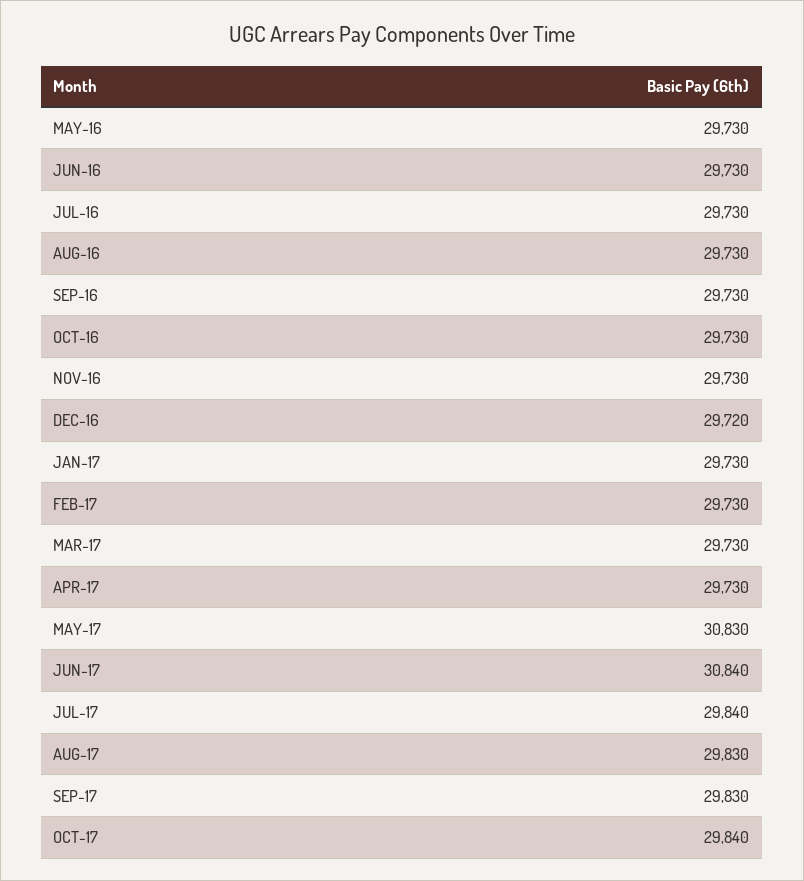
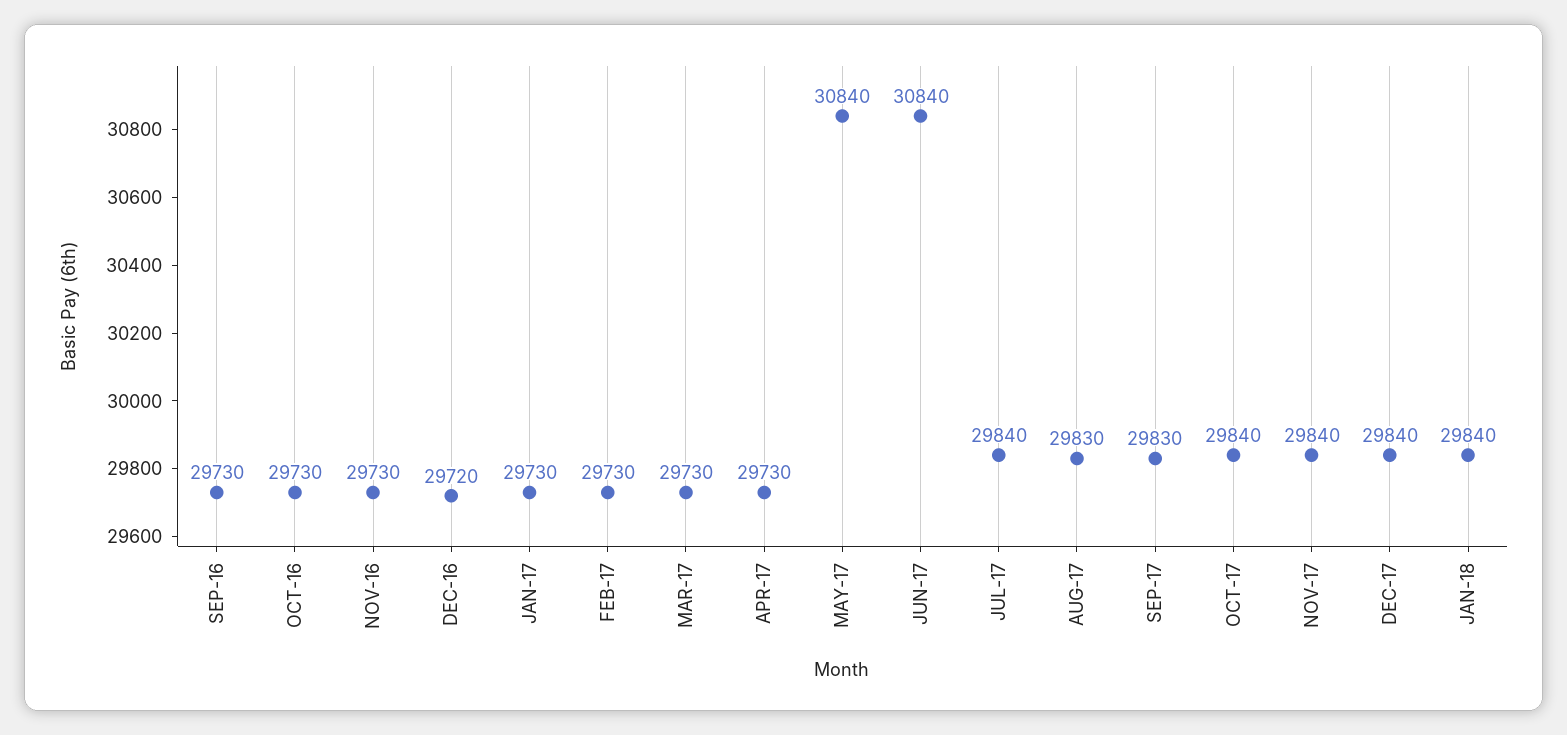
MAY-16: 29730 -> none
JUN-16: 29730 -> none
JUL-16: 29730 -> none
AUG-16: 29730 -> none
MAY-17: 30830 -> 30840
NOV-17: none -> 29840
DEC-17: none -> 29840
JAN-18: none -> 29840

